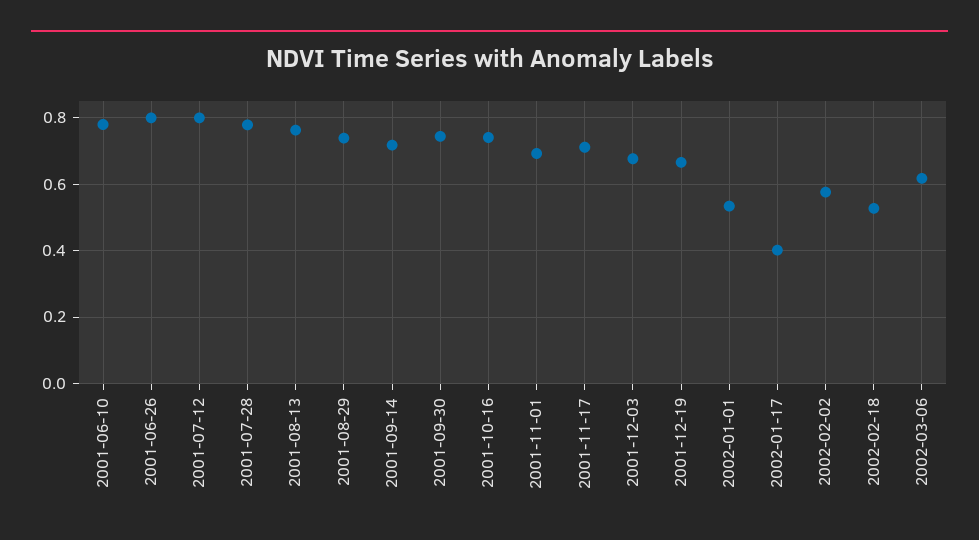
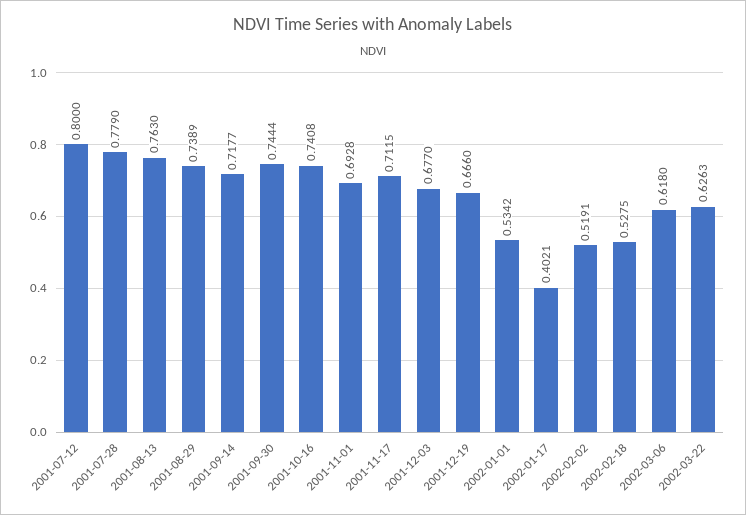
2001-06-10: 0.78 -> none
2001-06-26: 0.8 -> none
2002-02-02: 0.58 -> 0.5191
2002-03-22: none -> 0.6263

